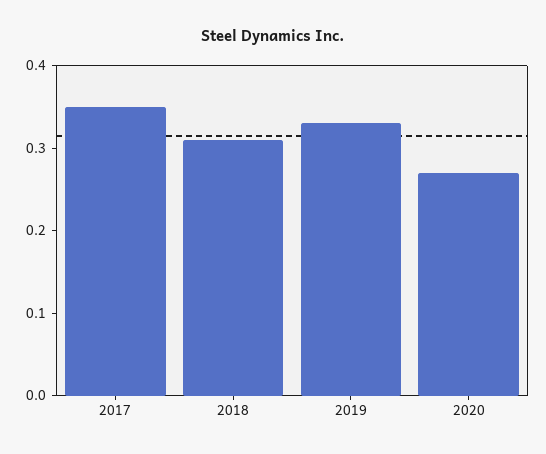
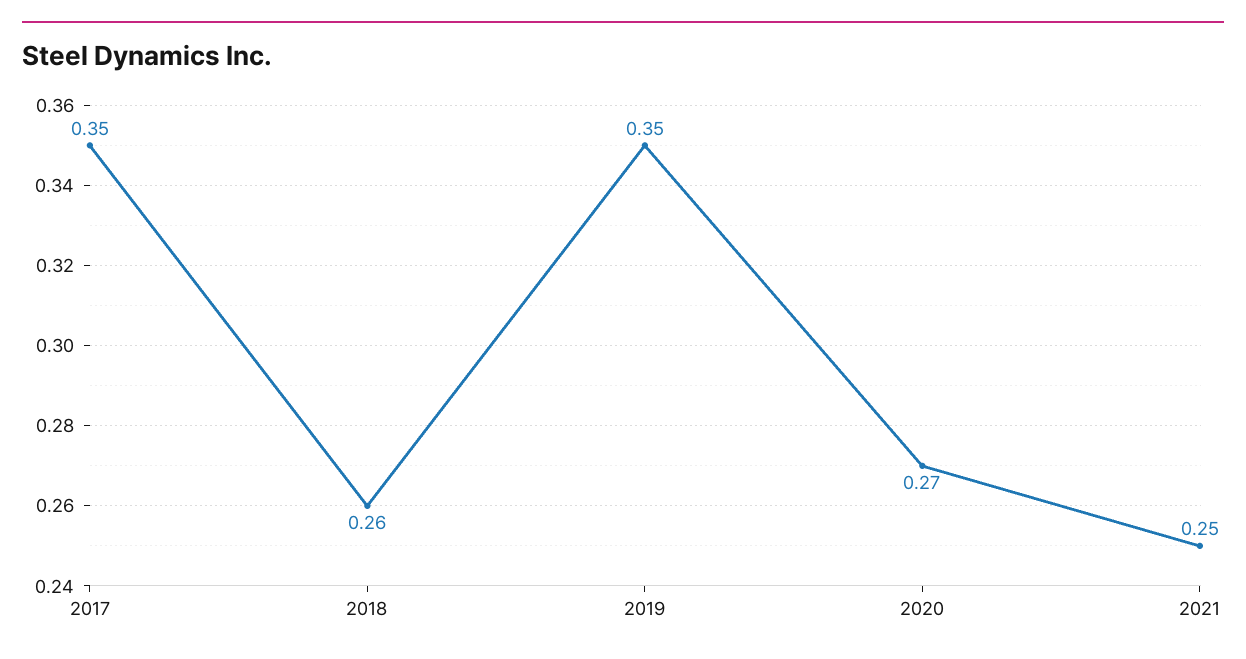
2018: 0.31 -> 0.26
2019: 0.33 -> 0.35
2021: none -> 0.25

